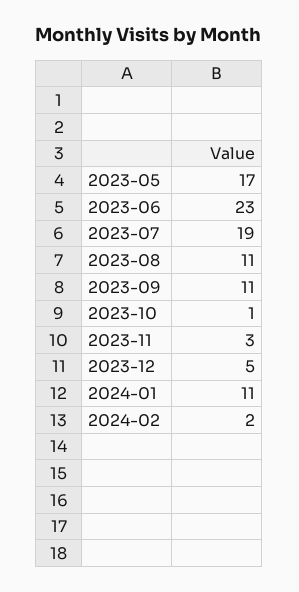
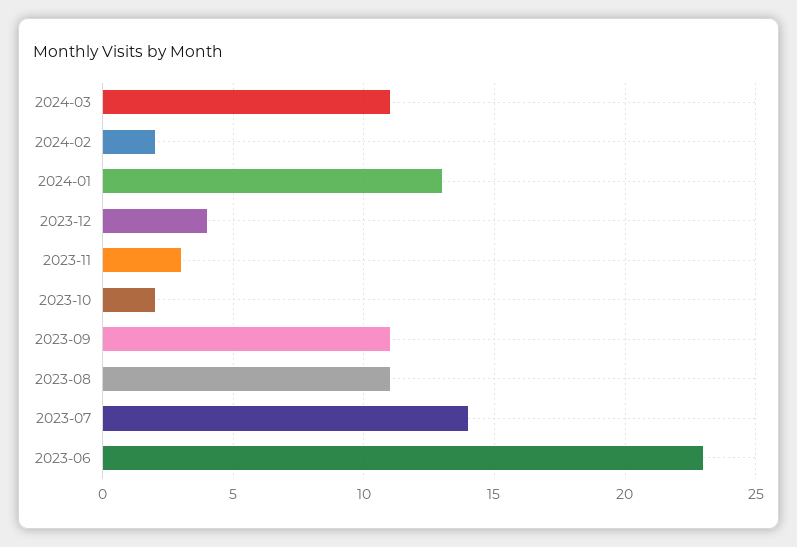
2023-05: 17 -> none
2023-07: 19 -> 14
2023-10: 1 -> 2
2023-12: 5 -> 4
2024-01: 11 -> 13
2024-03: none -> 11

